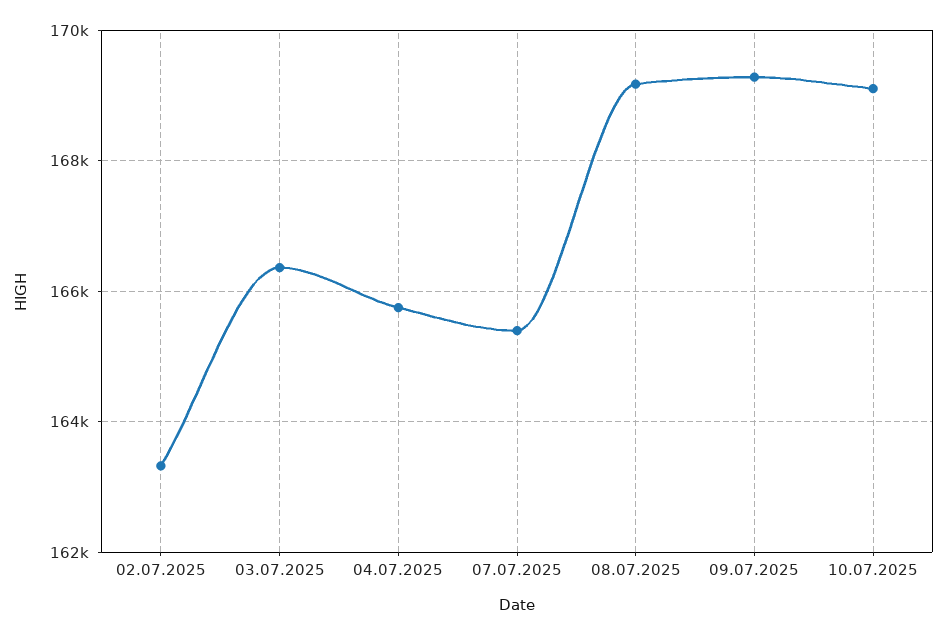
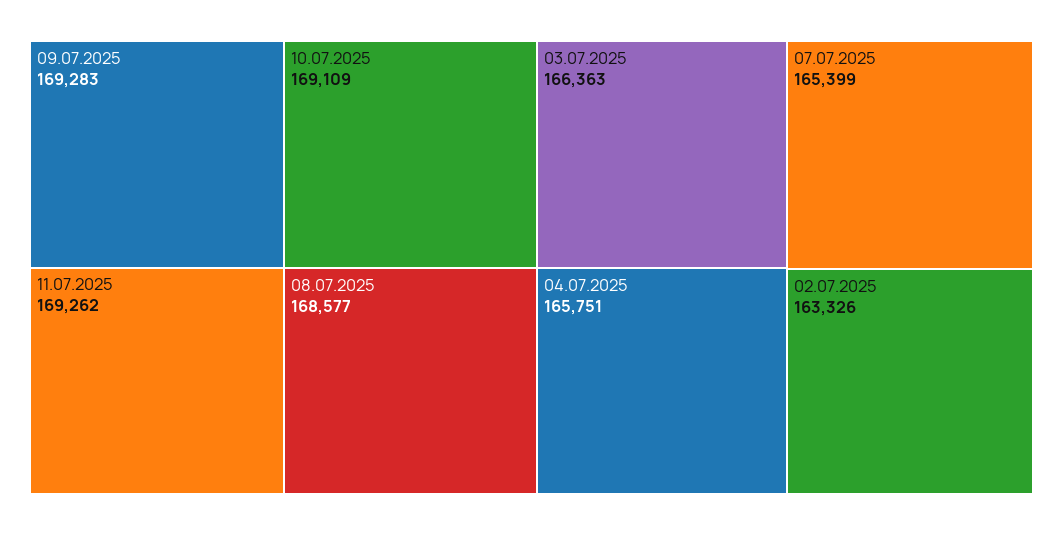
08.07.2025: 169200 -> 168577
11.07.2025: none -> 169262

